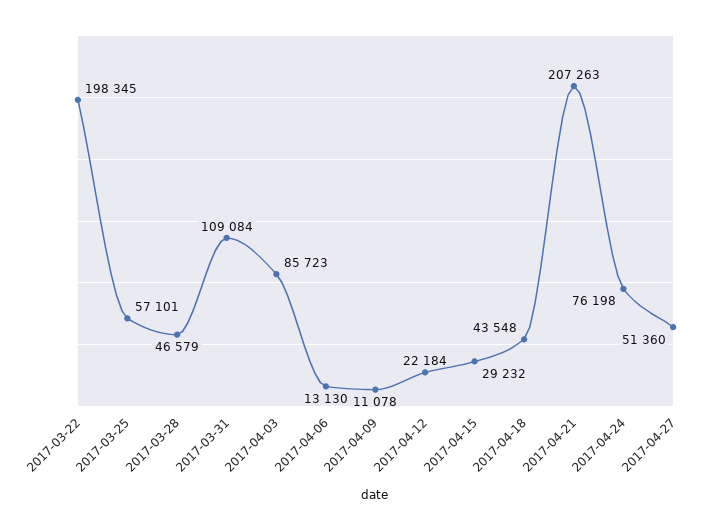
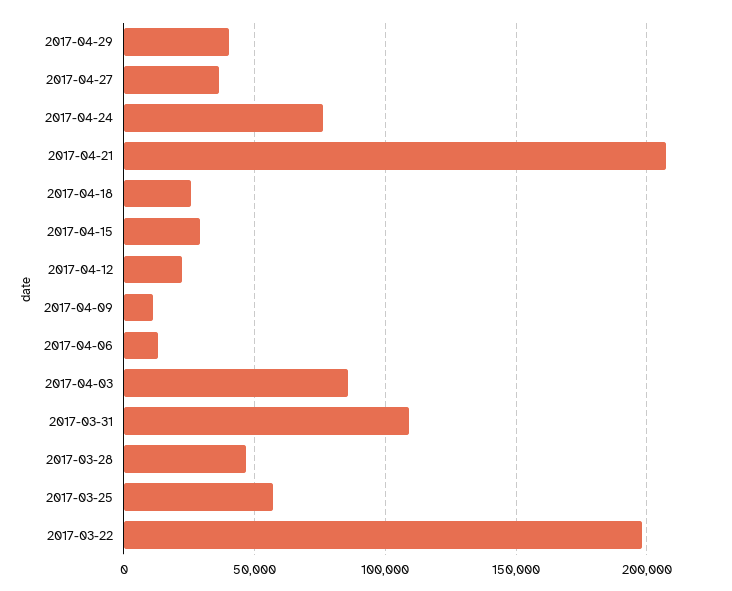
2017-04-18: 43548 -> 25000
2017-04-27: 51360 -> 35000
2017-04-29: none -> 40000

